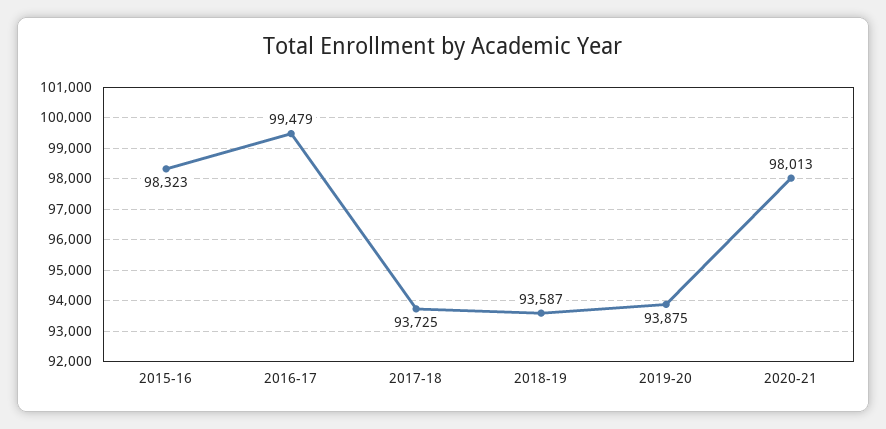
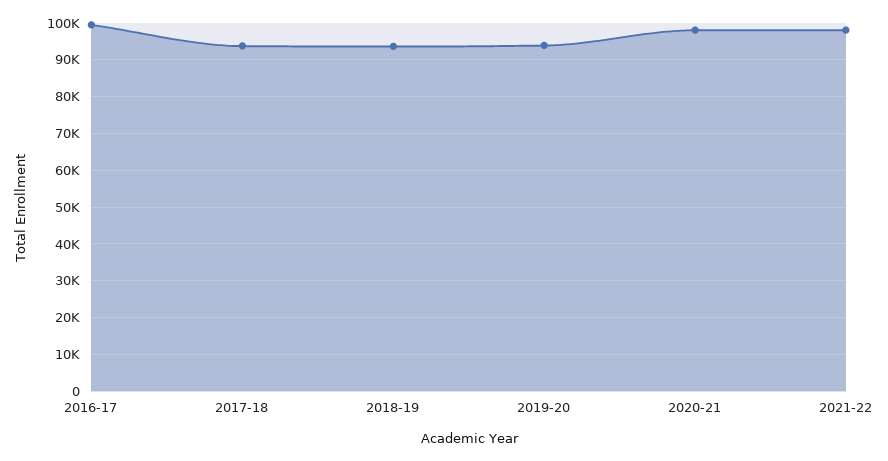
2015-16: 98323 -> none
2021-22: none -> 98000

